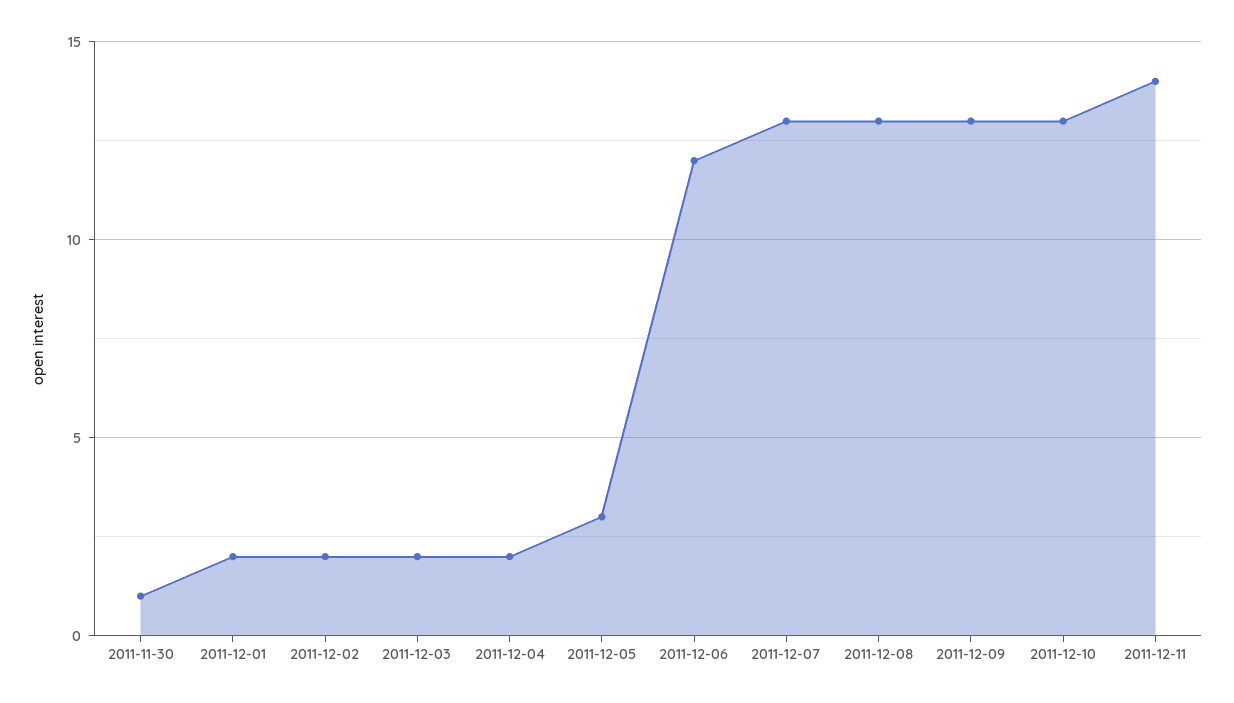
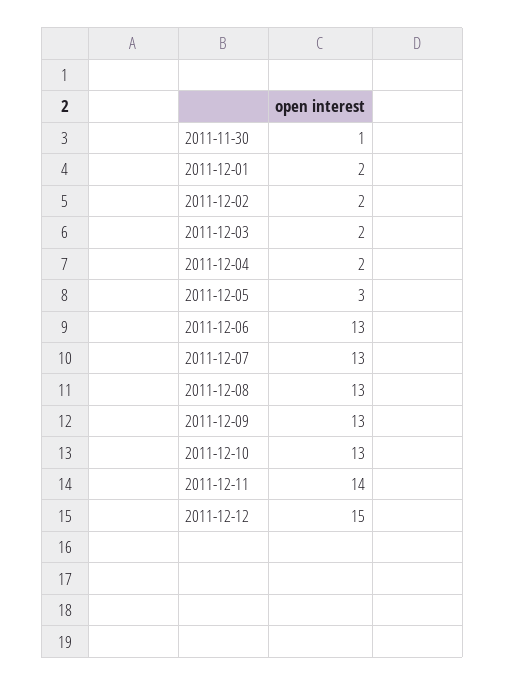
2011-12-06: 12 -> 13
2011-12-12: none -> 15

